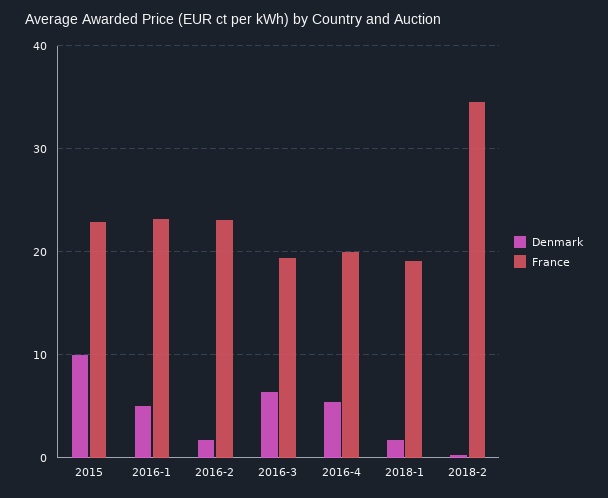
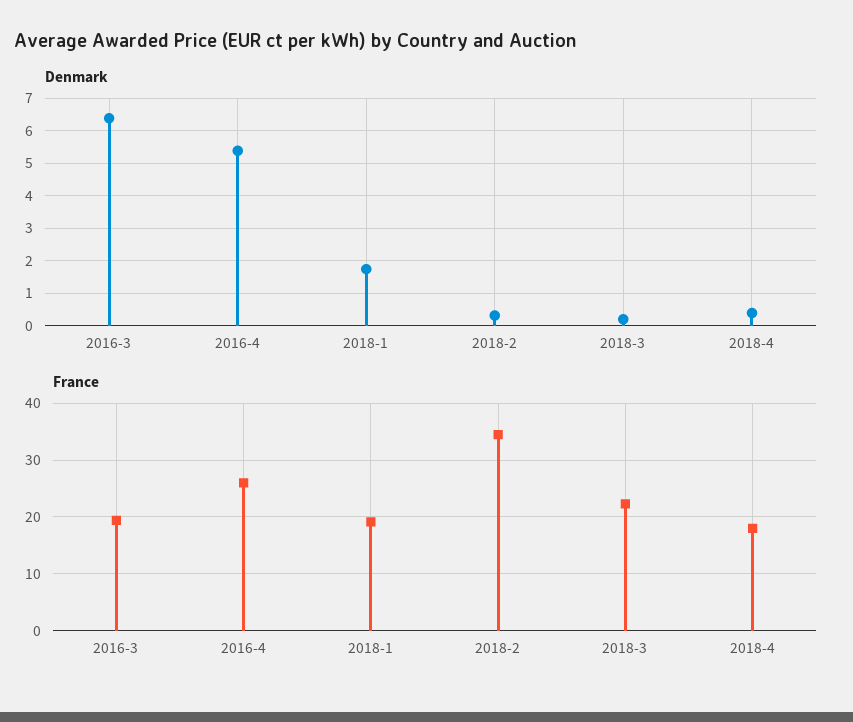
Denmark, 2015: 10 -> none
France, 2015: 23 -> none
Denmark, 2016-1: 5 -> none
France, 2016-1: 23 -> none
Denmark, 2016-2: 2 -> none
France, 2016-2: 23 -> none
France, 2016-4: 20 -> 26
Denmark, 2018-3: none -> 0.2
Denmark, 2018-4: none -> 0.4
France, 2018-3: none -> 22
France, 2018-4: none -> 18

